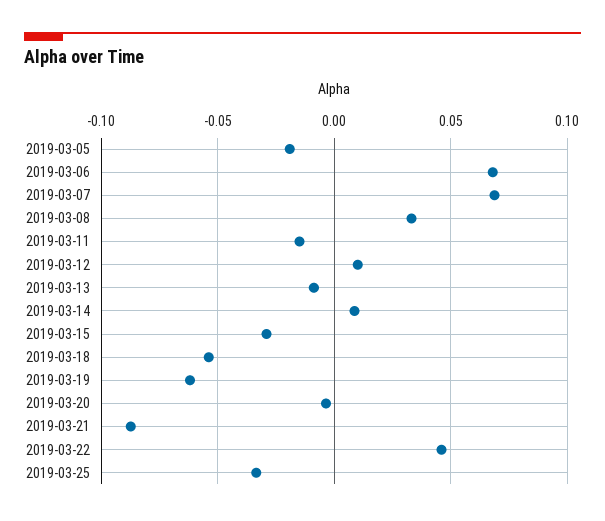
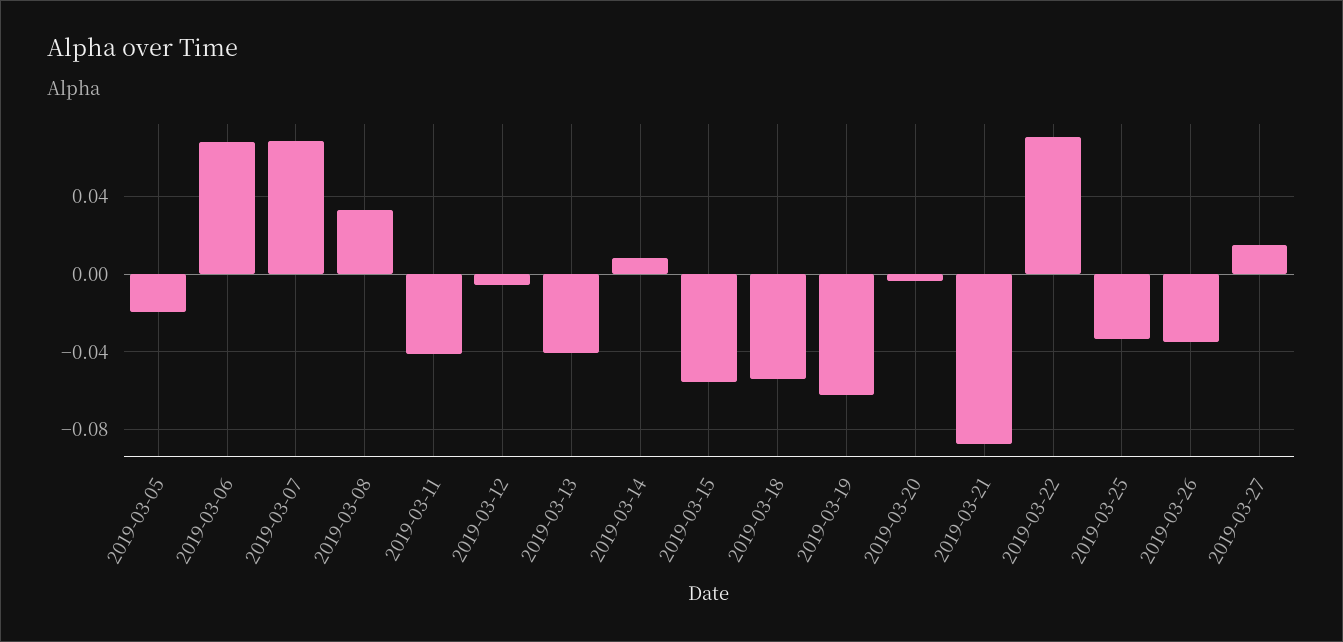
2019-03-11: -0.015 -> -0.04
2019-03-12: 0.01 -> -0.005
2019-03-13: -0.01 -> -0.04
2019-03-15: -0.03 -> -0.055
2019-03-22: 0.045 -> 0.07
2019-03-26: none -> -0.035
2019-03-27: none -> 0.015

